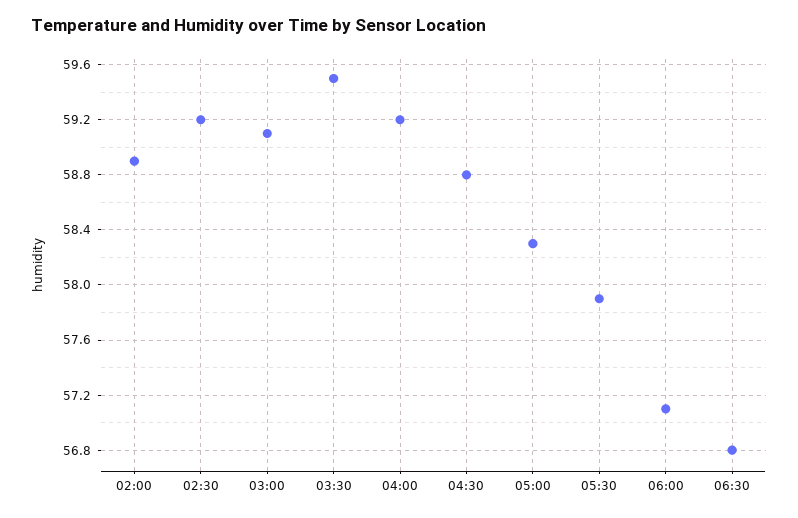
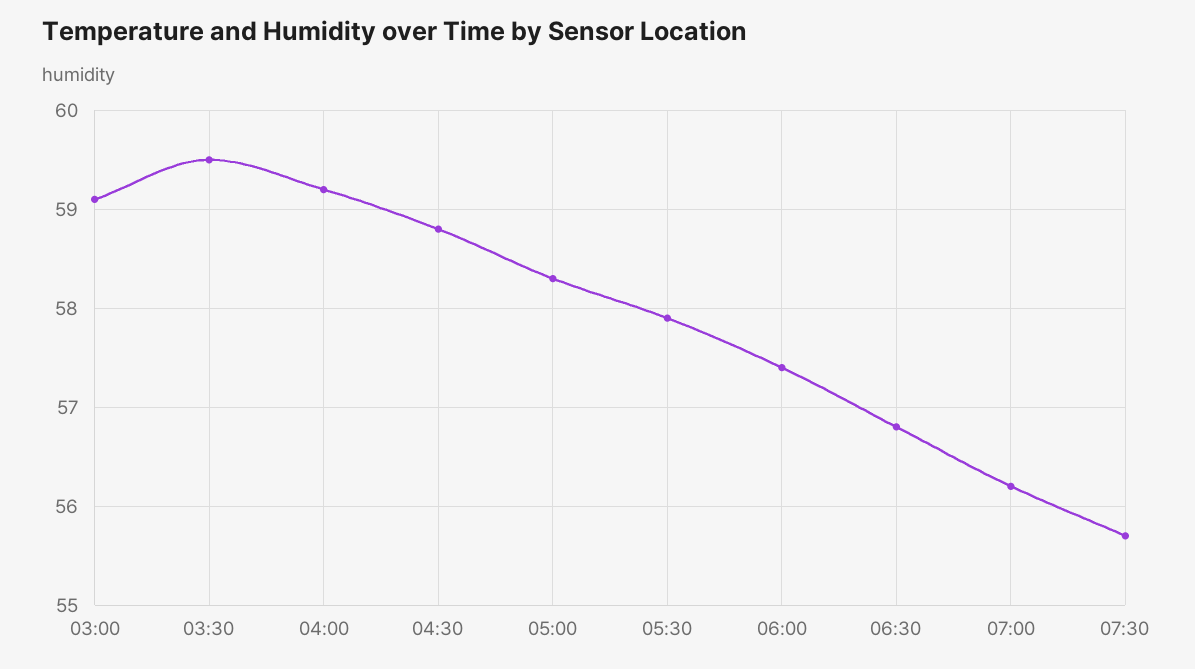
02:00: 58.9 -> none
02:30: 59.2 -> none
06:00: 57.1 -> 57.4
07:00: none -> 56.2
07:30: none -> 55.7

